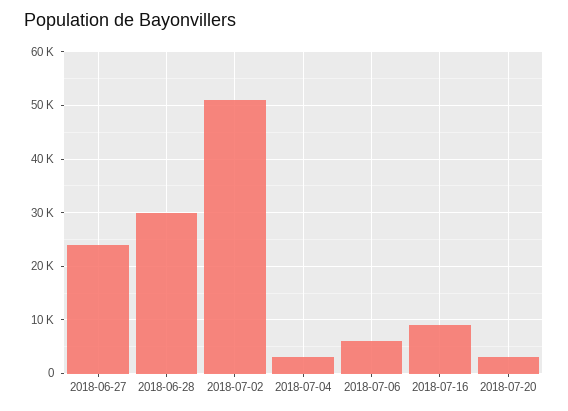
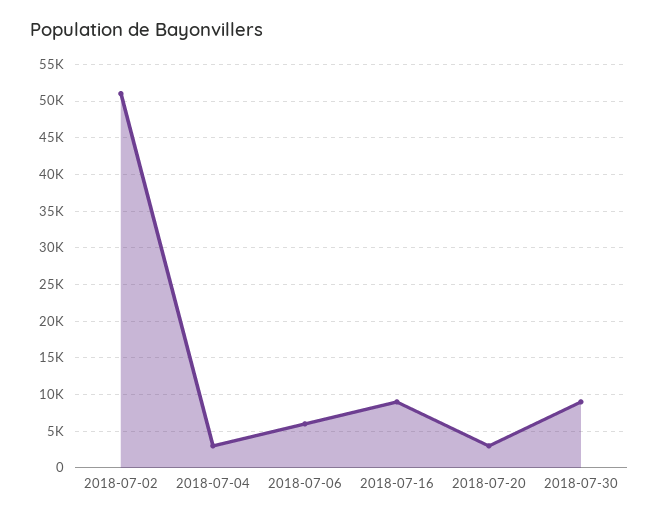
2018-06-27: 24000 -> none
2018-06-28: 30000 -> none
2018-07-30: none -> 9000

